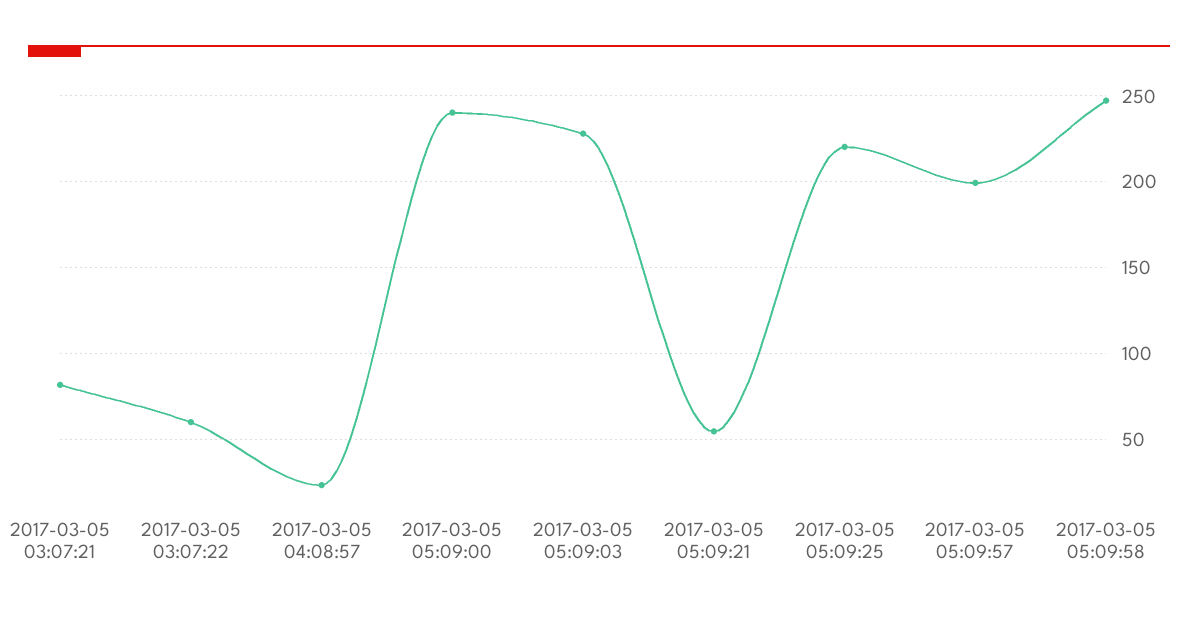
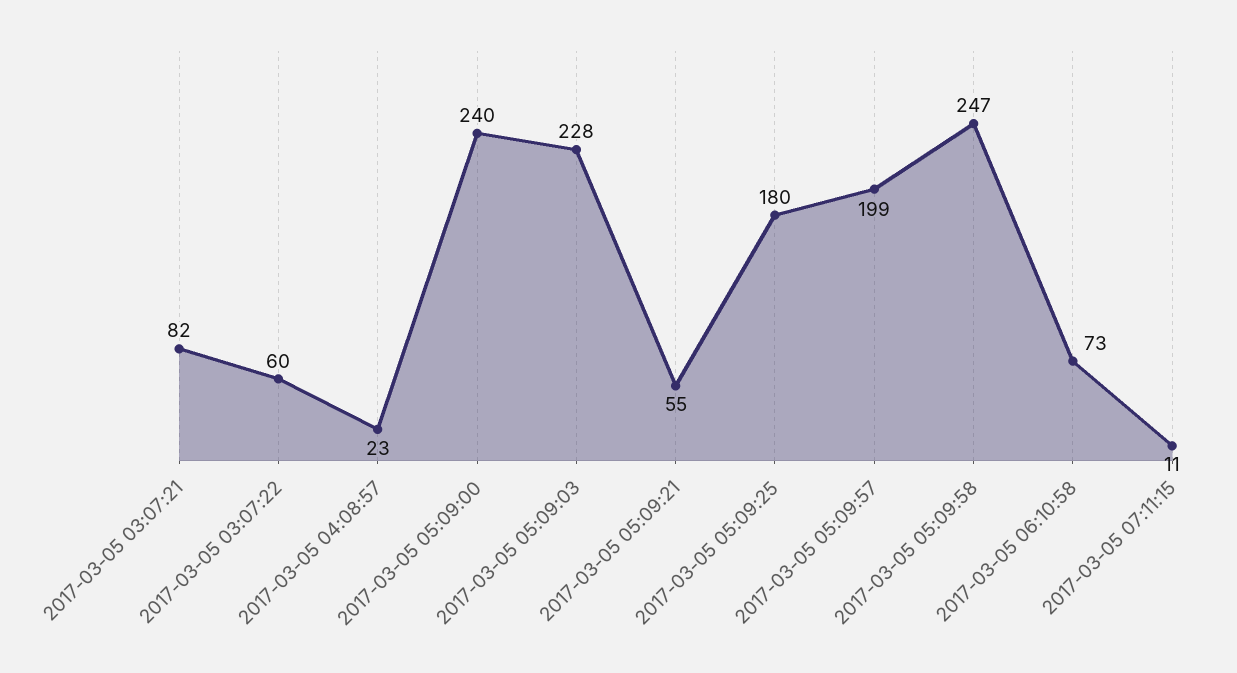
2017-03-05 05:09:25: 220 -> 180
2017-03-05 06:10:58: none -> 73
2017-03-05 07:11:15: none -> 11

